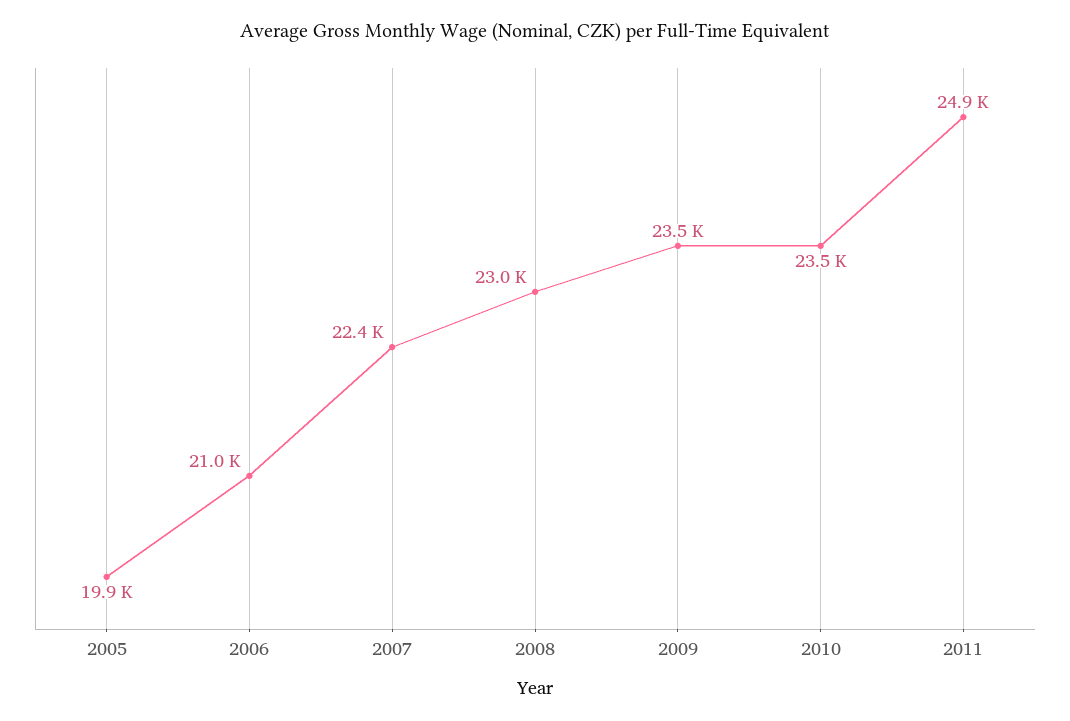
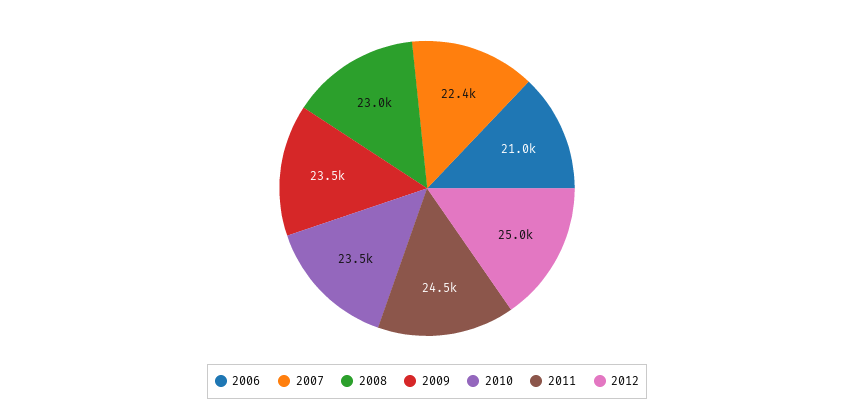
2005: 19900 -> none
2011: 24900 -> 24500
2012: none -> 25000

